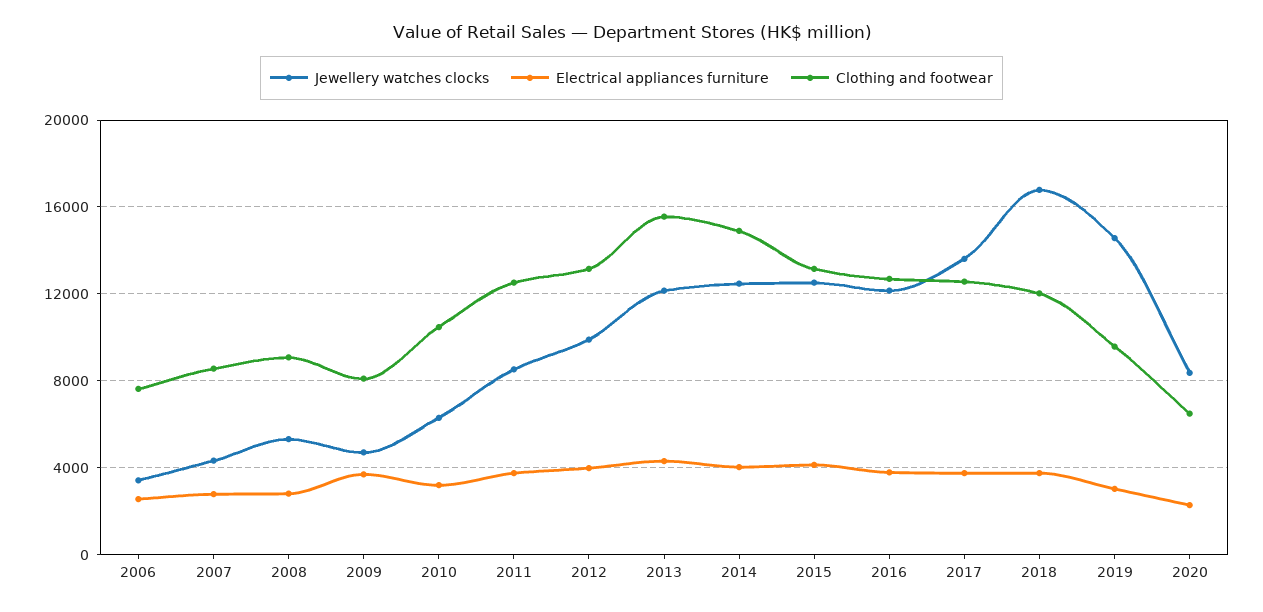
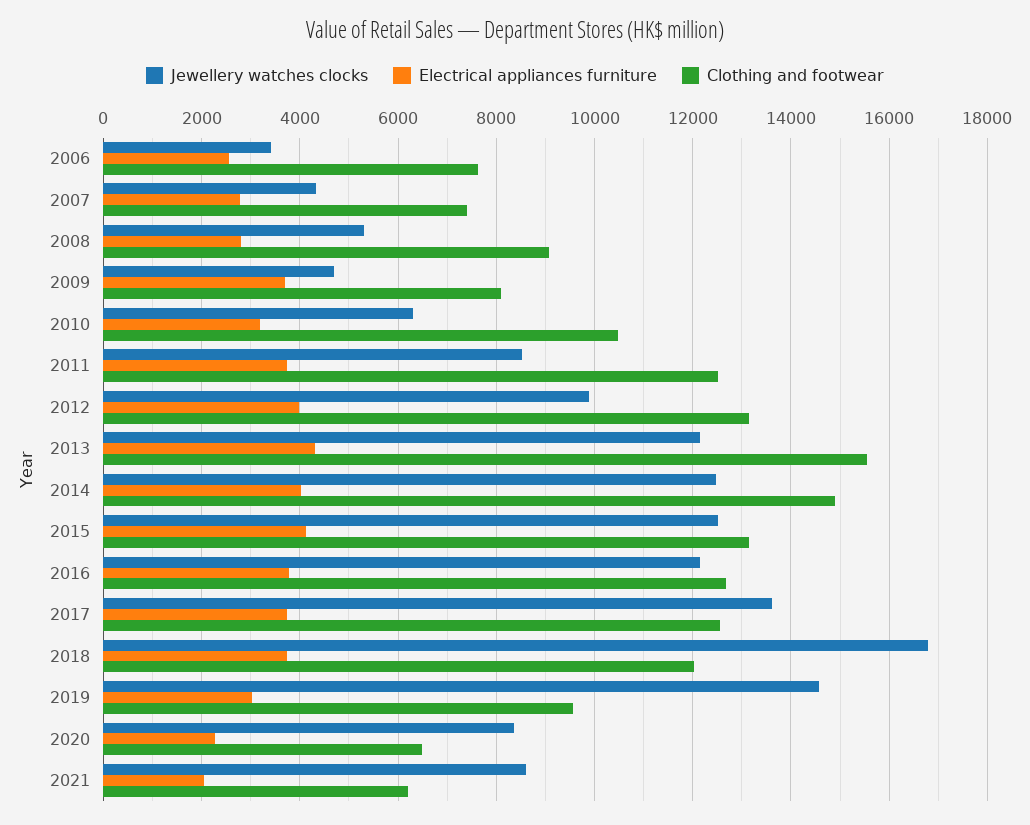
Clothing and footwear, 2007: 8500 -> 7400
Jewellery watches clocks, 2021: none -> 8600
Electrical appliances furniture, 2021: none -> 2000
Clothing and footwear, 2021: none -> 6200

